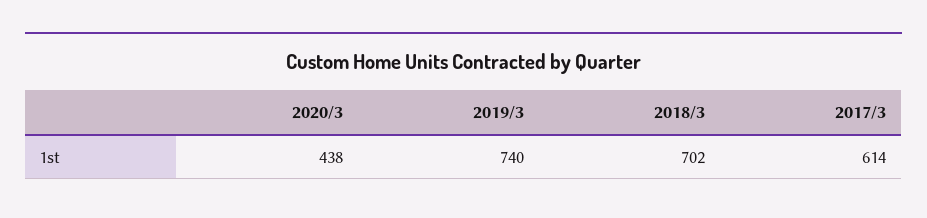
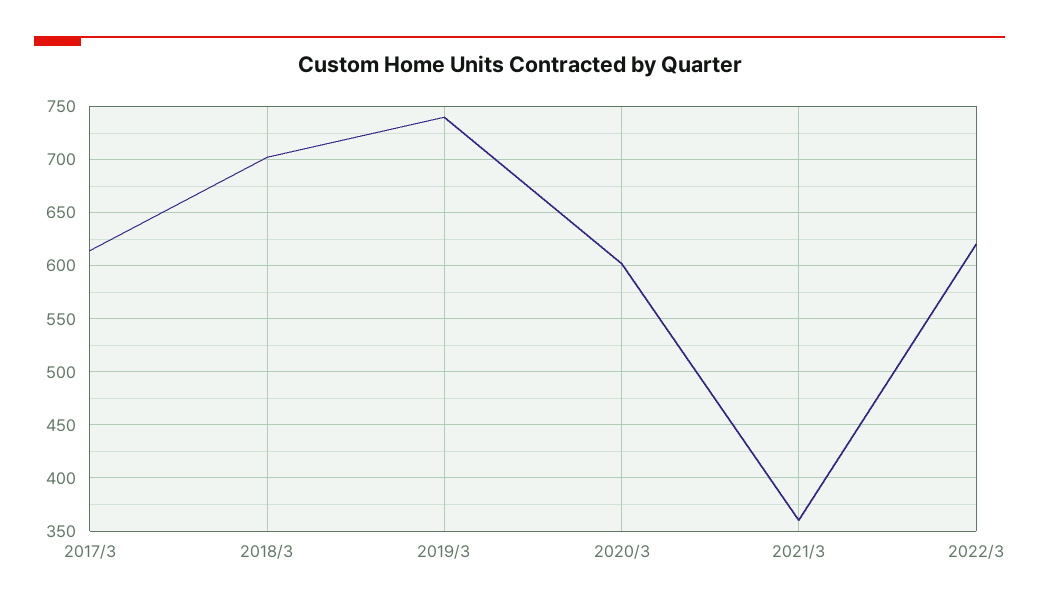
2020/3: 438 -> 600
2021/3: none -> 360
2022/3: none -> 620

